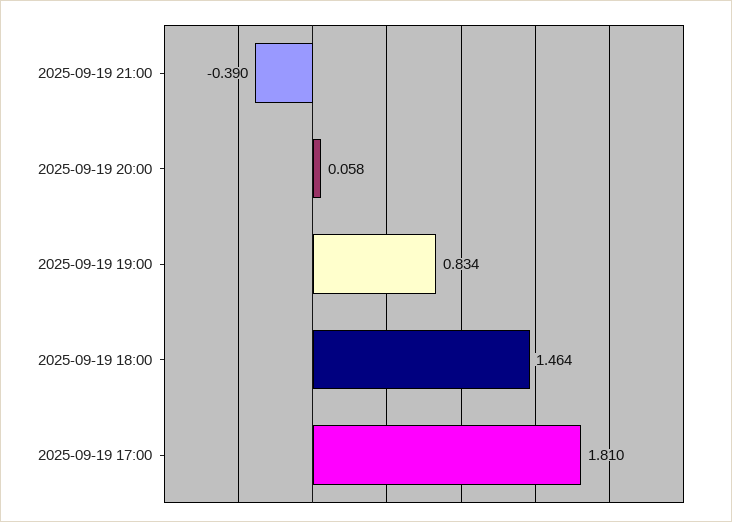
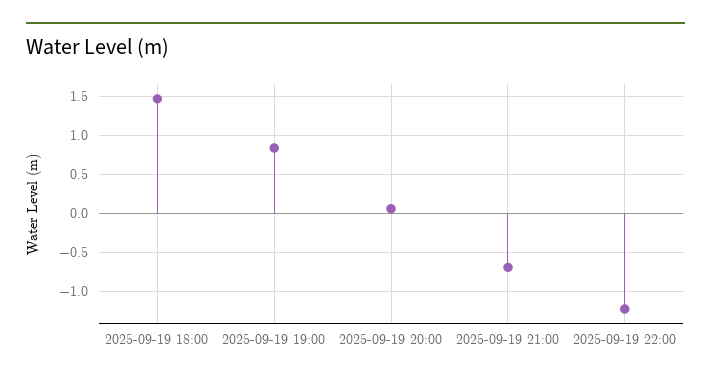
2025-09-19 21:00: -0.39 -> -0.7
2025-09-19 17:00: 1.81 -> none
2025-09-19 22:00: none -> -1.2

